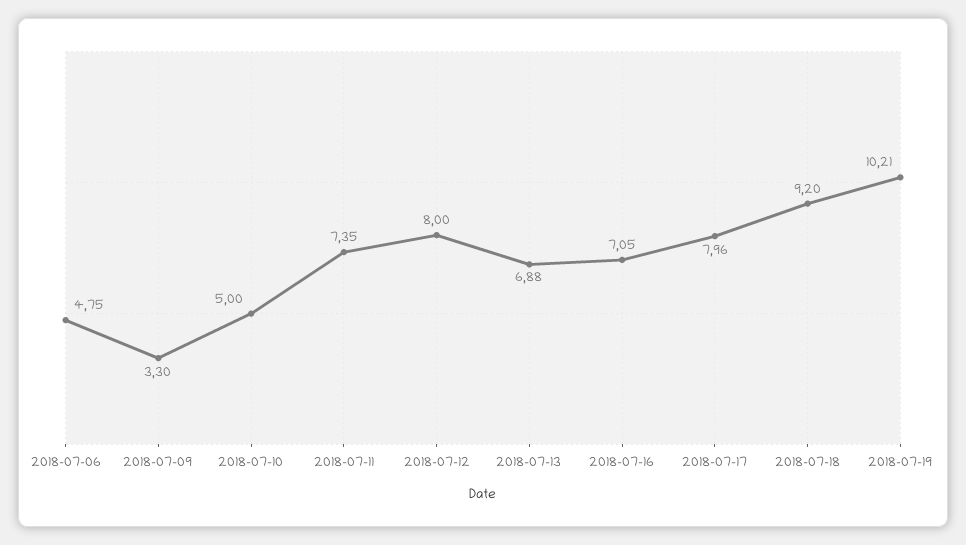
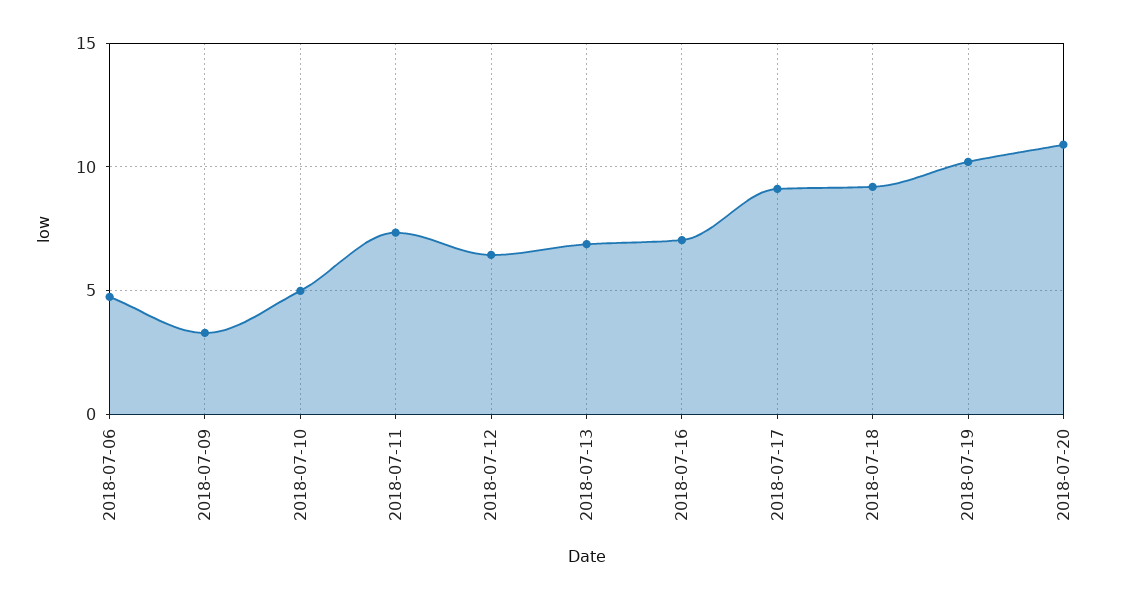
2018-07-12: 8 -> 6.5
2018-07-17: 7.96 -> 9
2018-07-20: none -> 11

